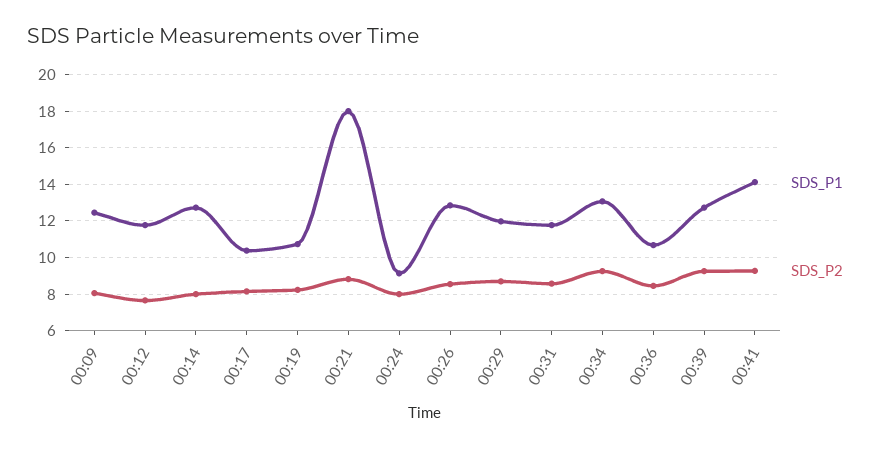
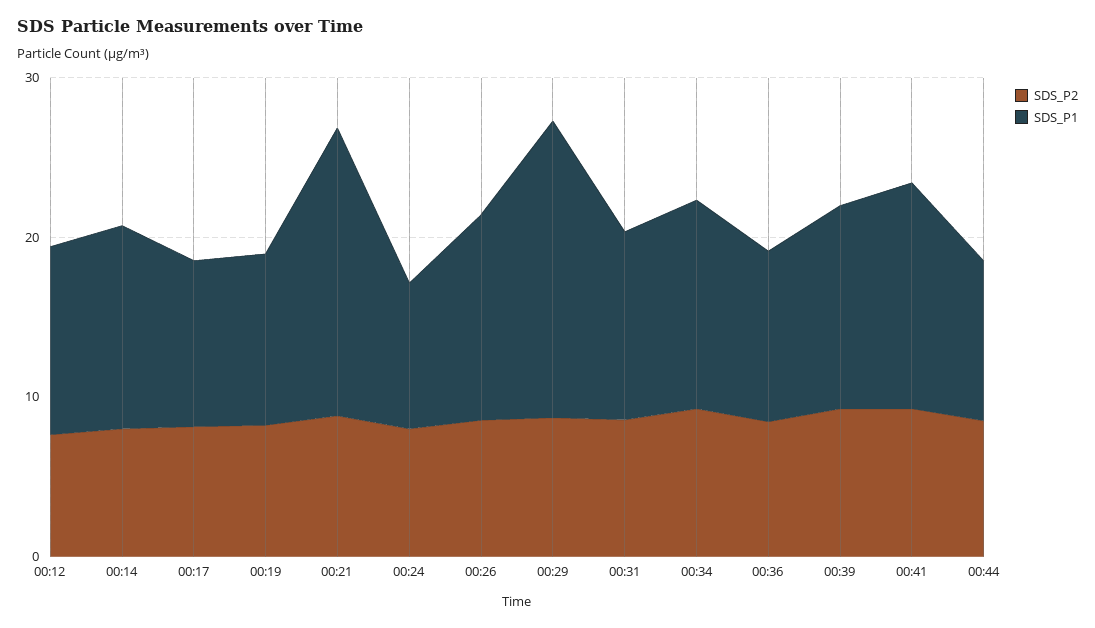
SDS_P1, 00:09: 12.5 -> none
SDS_P2, 00:09: 8 -> none
SDS_P1, 00:29: 12 -> 18
SDS_P2, 00:44: none -> 8
SDS_P1, 00:44: none -> 10

